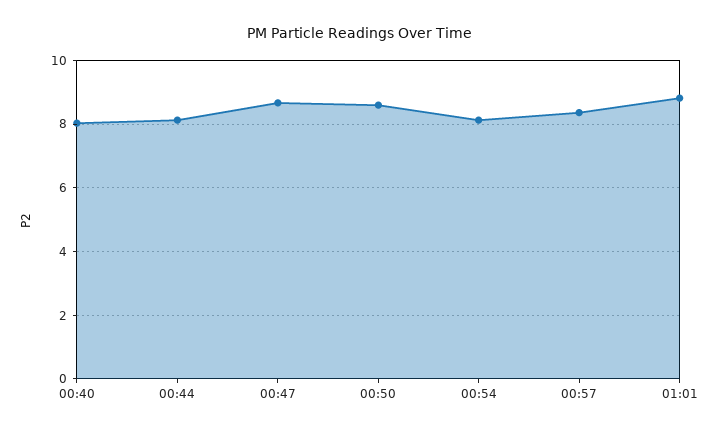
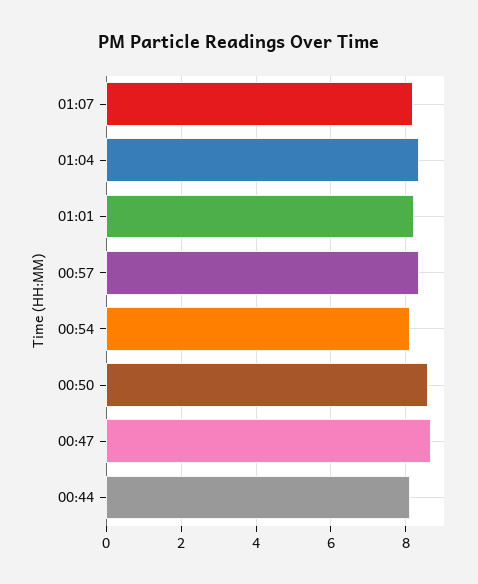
00:40: 8 -> none
01:01: 8.8 -> 8.2
01:07: none -> 8.2
01:04: none -> 8.4

